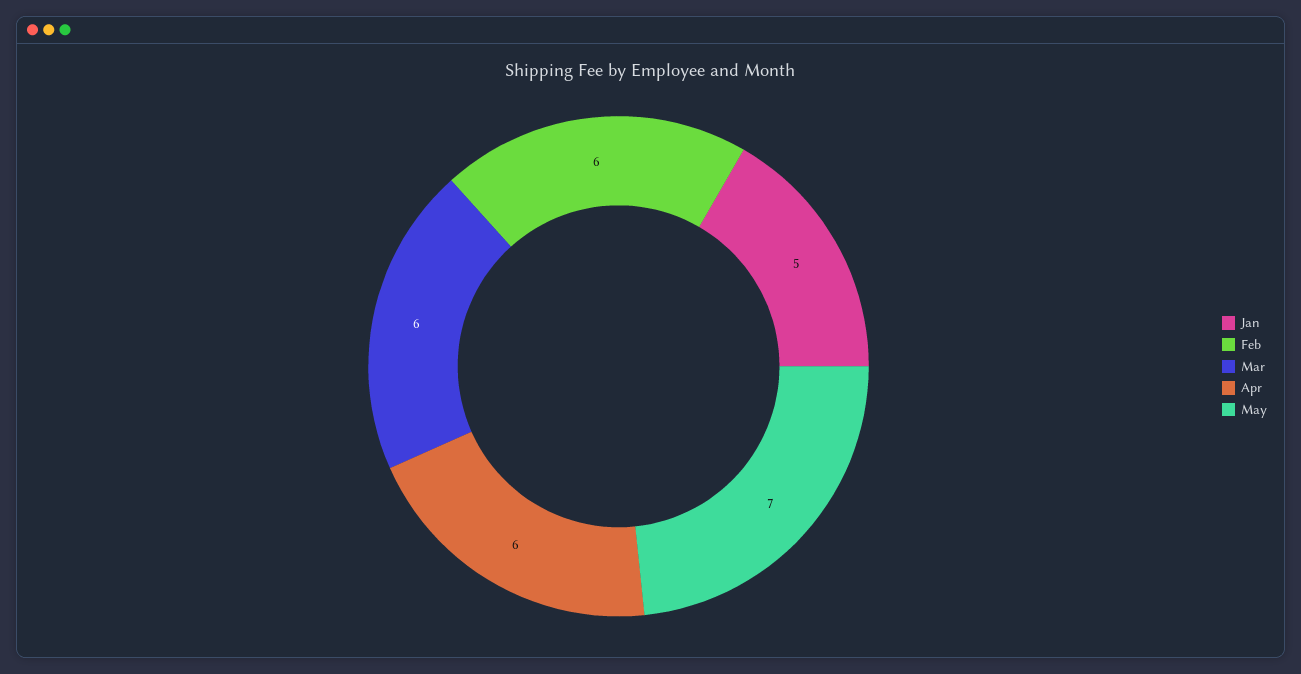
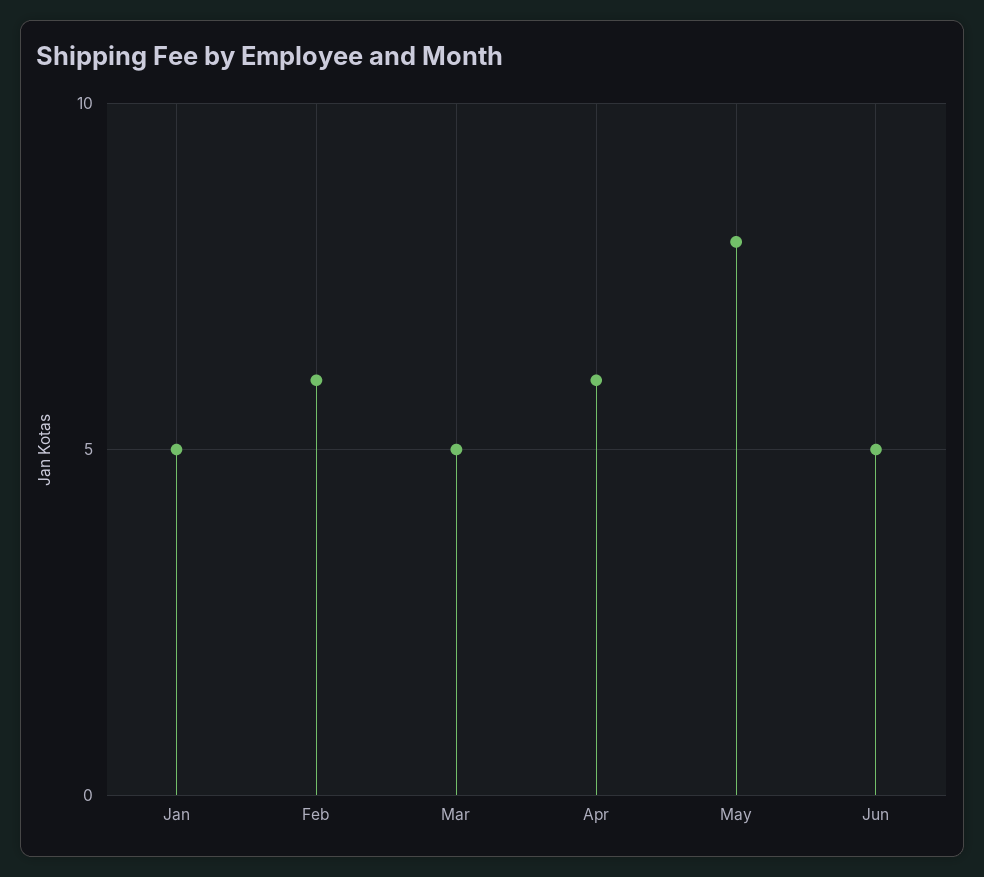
Mar: 6 -> 5
May: 7 -> 8
Jun: none -> 5

